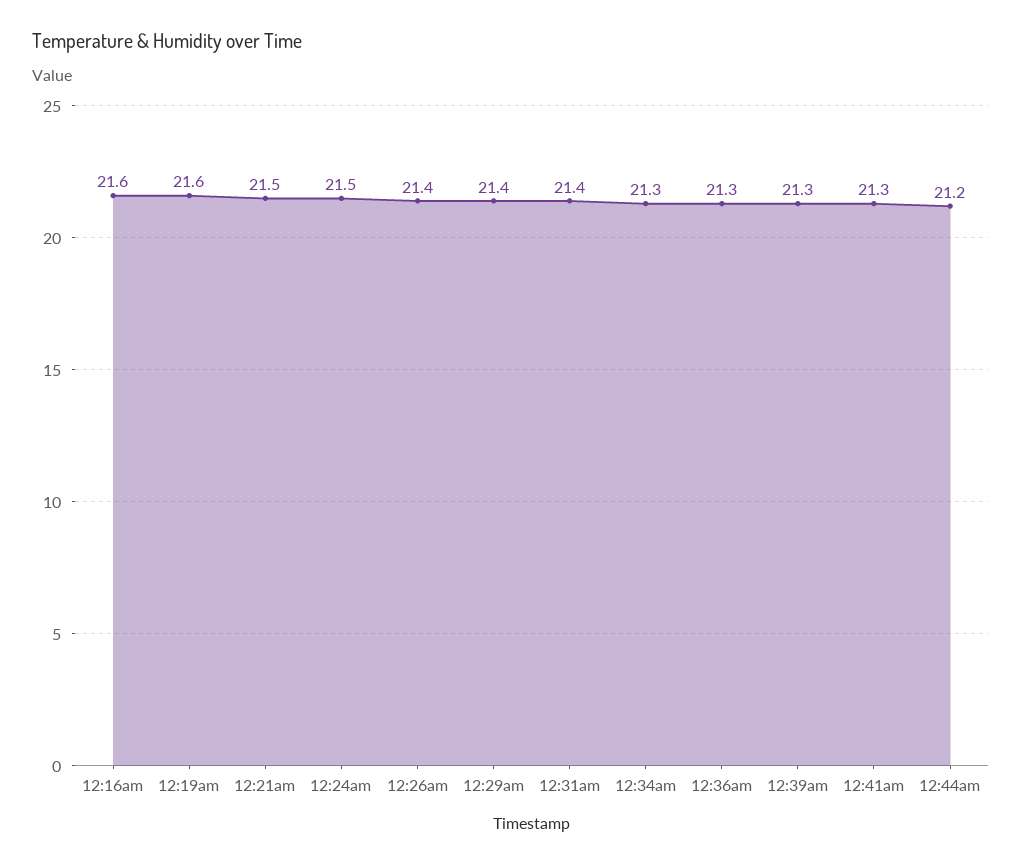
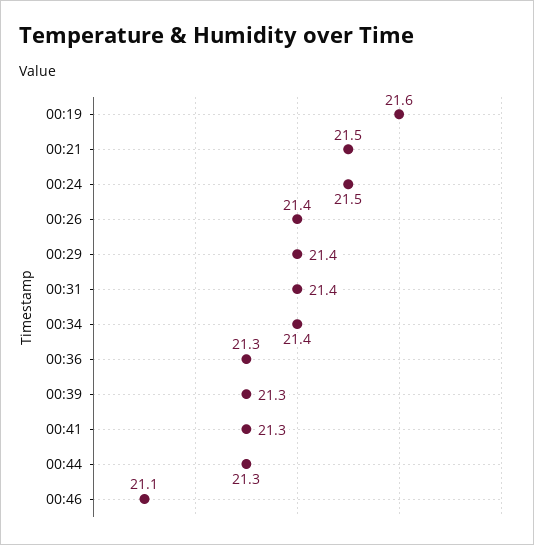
12:16am: 21.6 -> none
12:34am: 21.3 -> 21.4
12:44am: 21.2 -> 21.3
00:46: none -> 21.1

